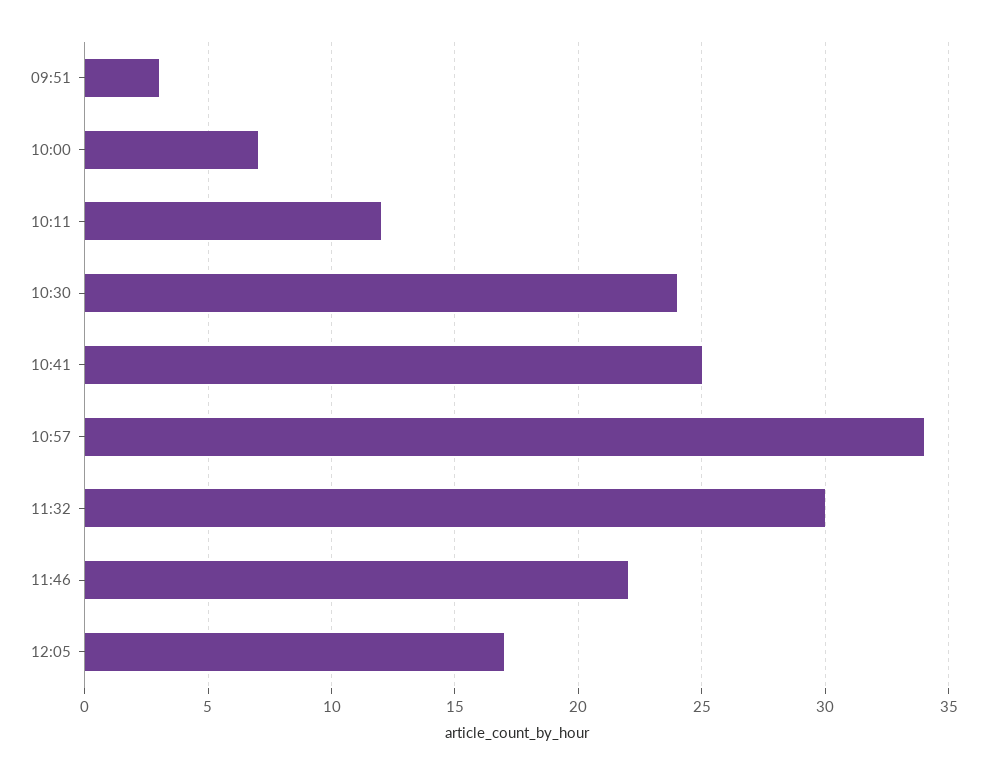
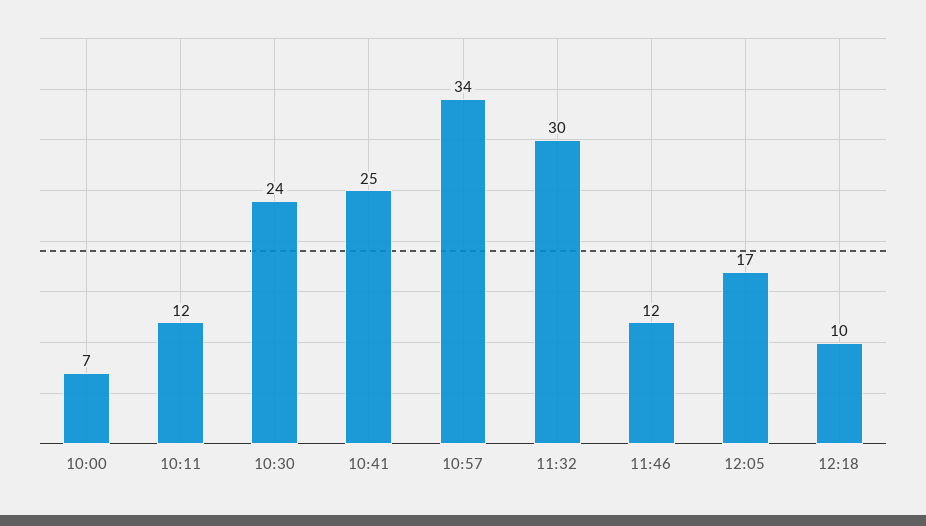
09:51: 3 -> none
11:46: 22 -> 12
12:18: none -> 10

